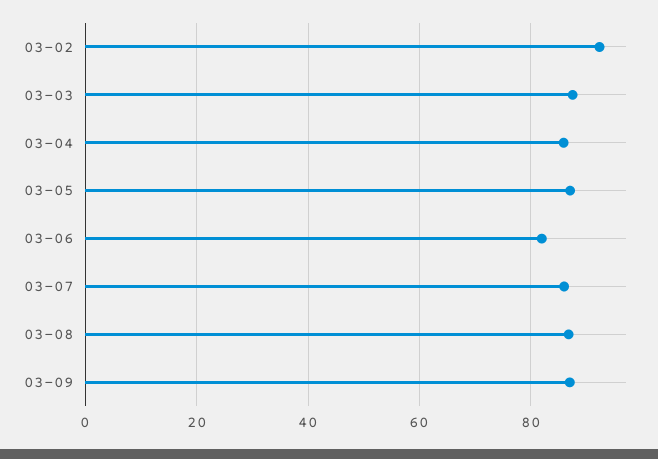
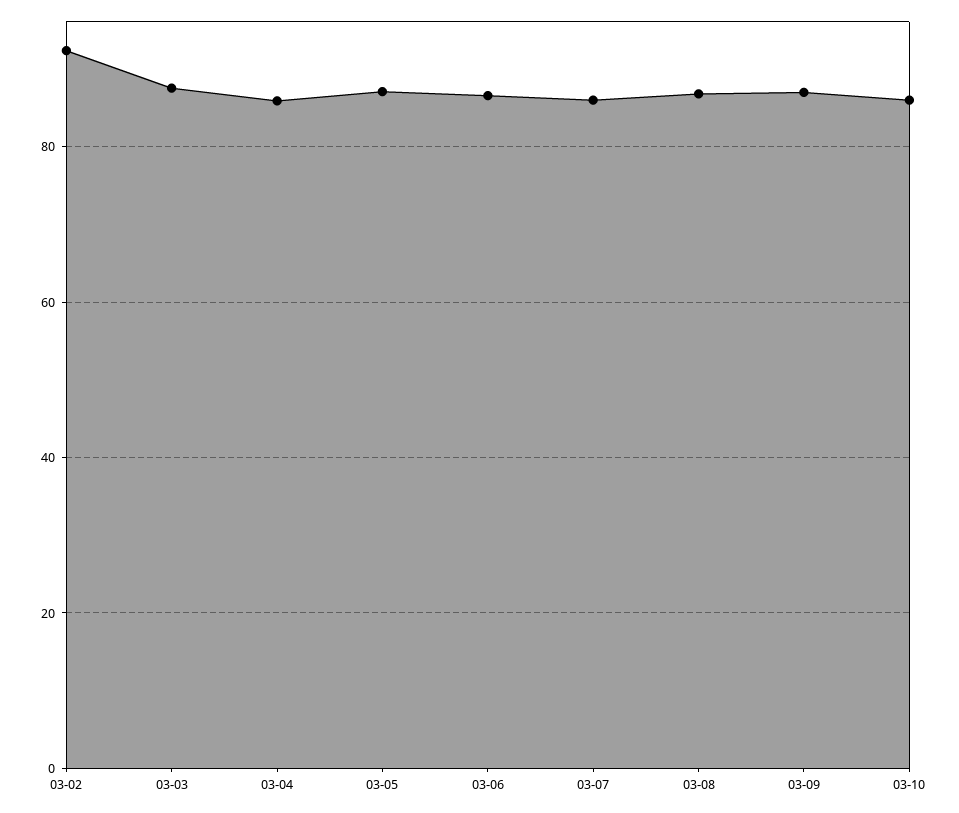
03-06: 82 -> 86
03-10: none -> 86

